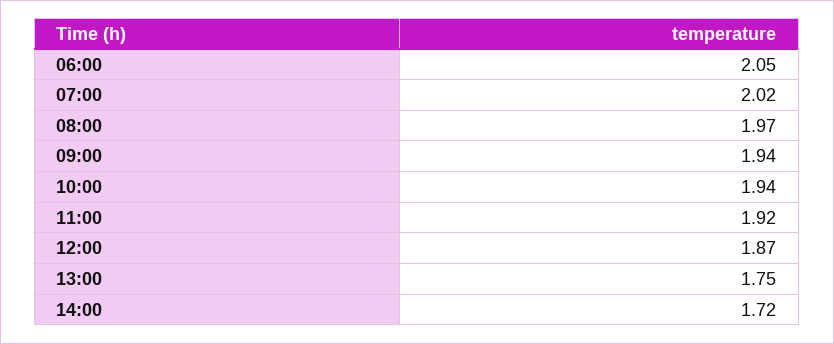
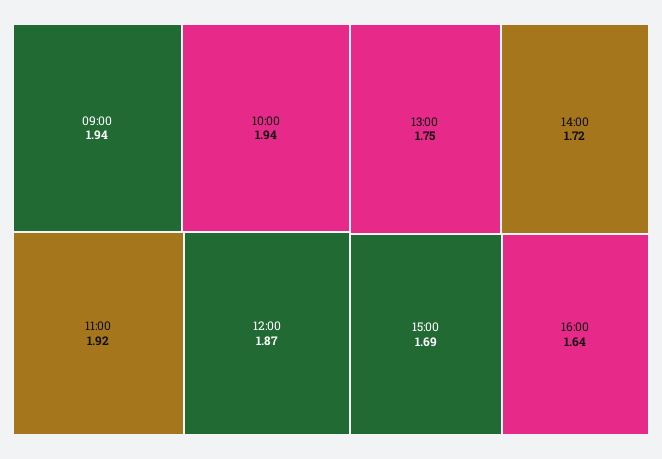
06:00: 2.05 -> none
07:00: 2.02 -> none
08:00: 1.97 -> none
15:00: none -> 1.69
16:00: none -> 1.64

